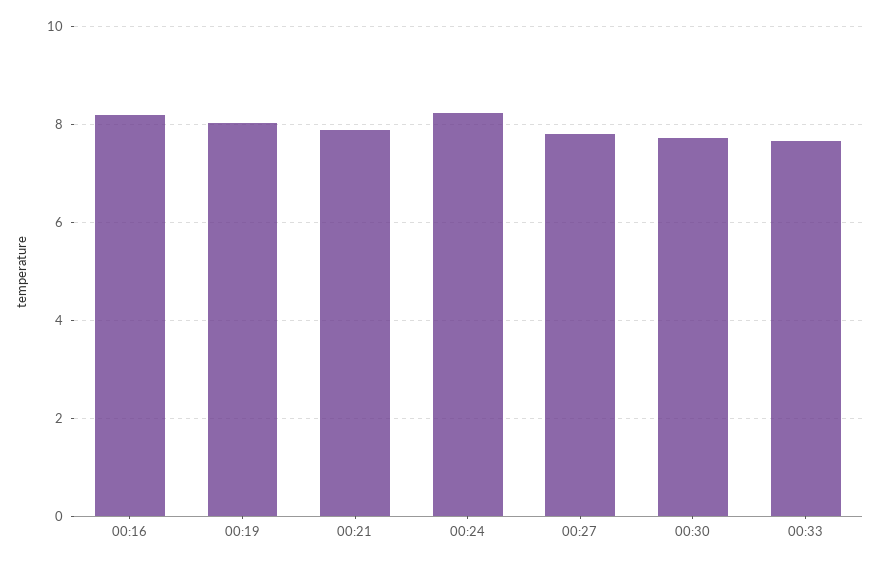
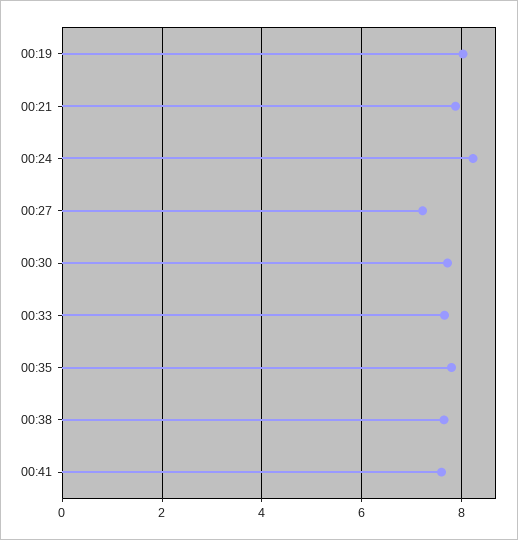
00:16: 8.2 -> none
00:27: 7.8 -> 7.2
00:35: none -> 7.8
00:38: none -> 7.6
00:41: none -> 7.6

